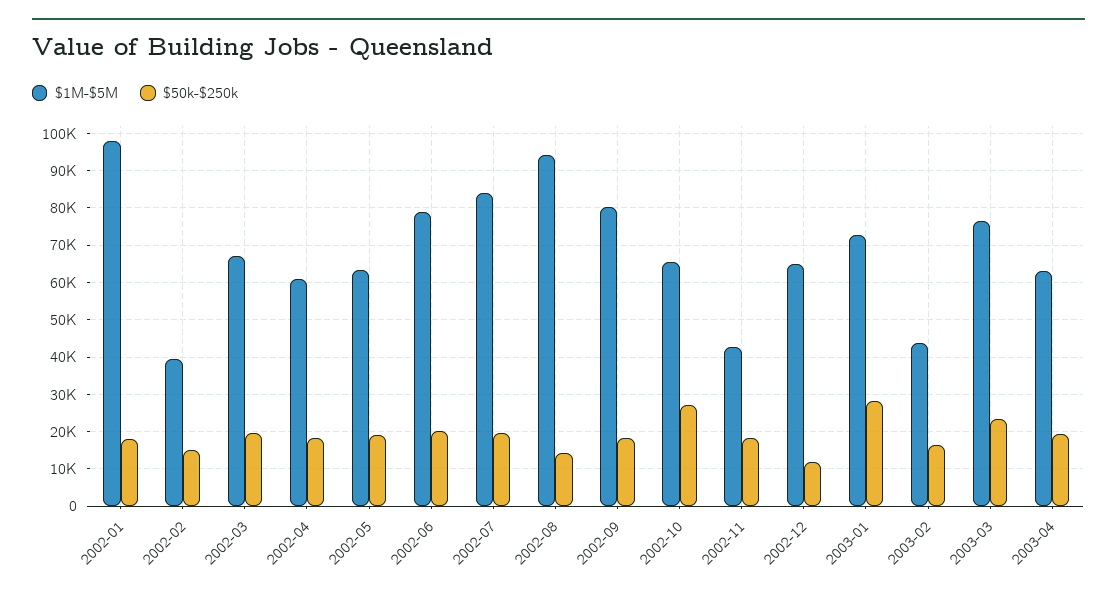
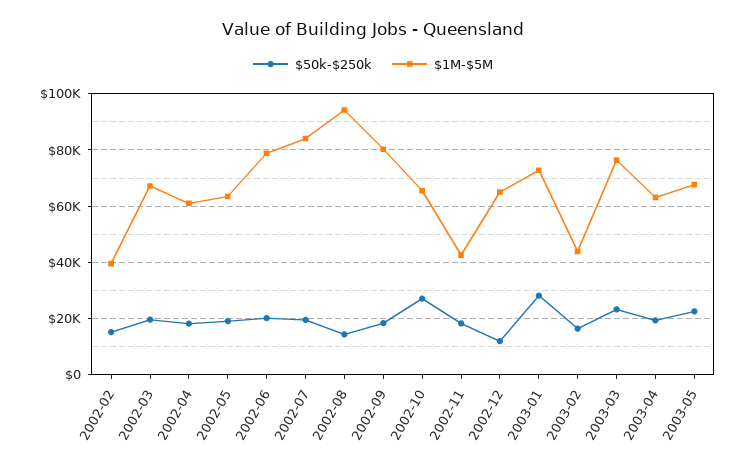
$1M-$5M, 2002-01: 98000 -> none
$50k-$250k, 2002-01: 18000 -> none
$50k-$250k, 2003-05: none -> 22500
$1M-$5M, 2003-05: none -> 67500

